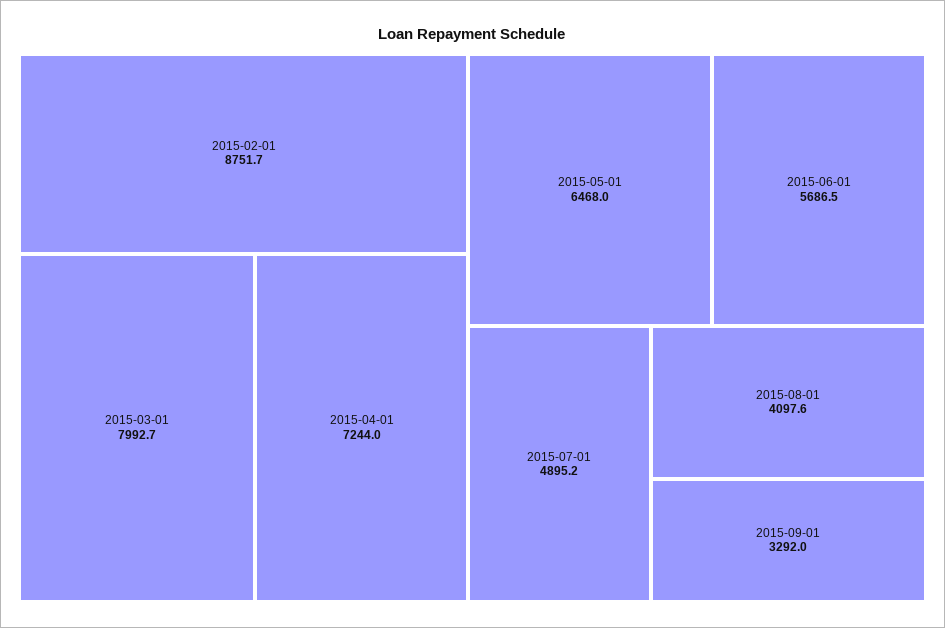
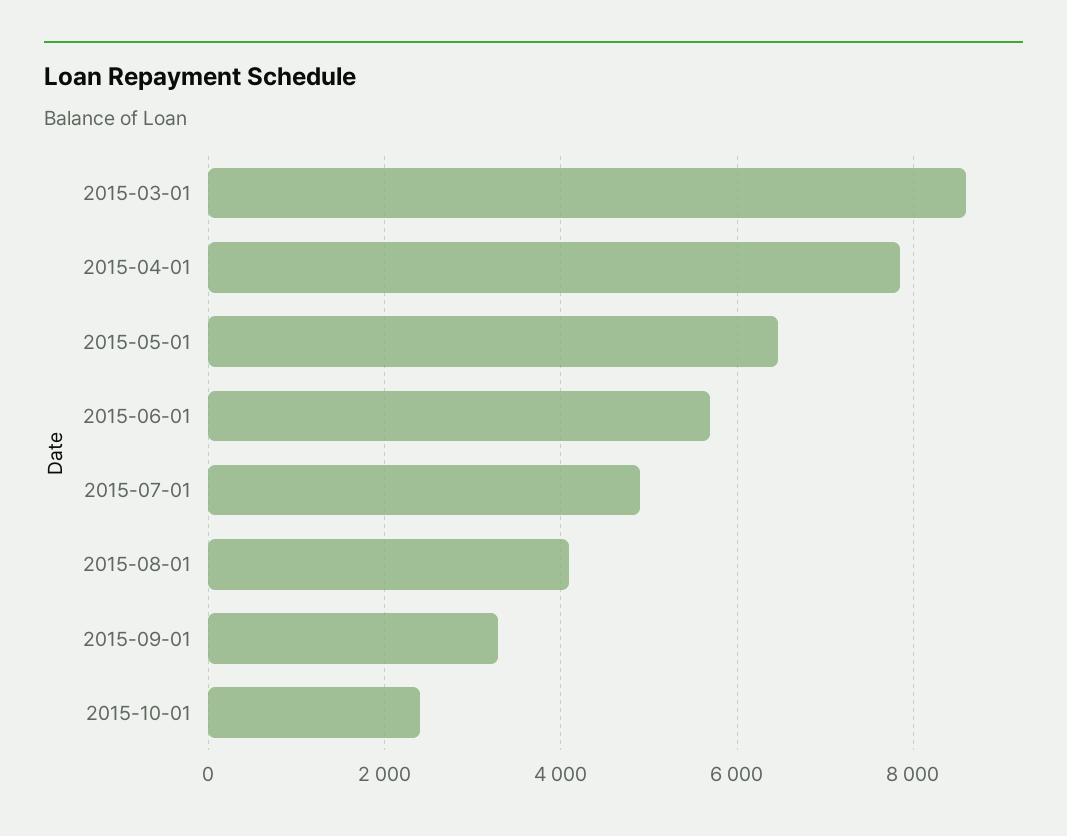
2015-02-01: 8751.7 -> none
2015-03-01: 7992.7 -> 8600
2015-04-01: 7244 -> 7800
2015-10-01: none -> 2400

